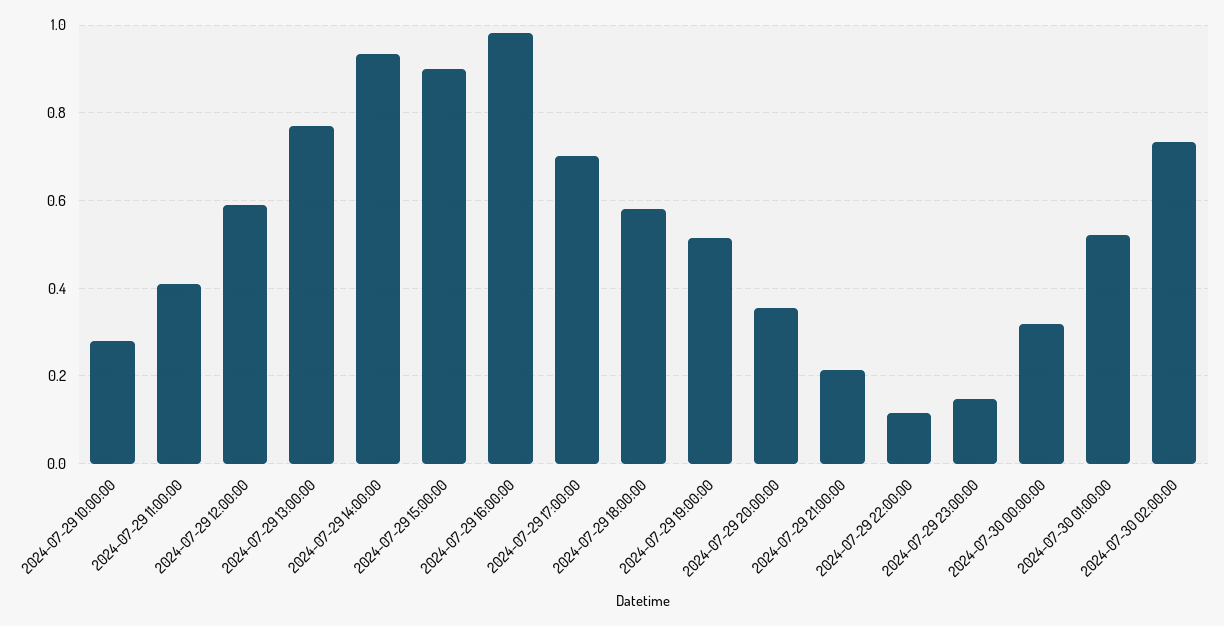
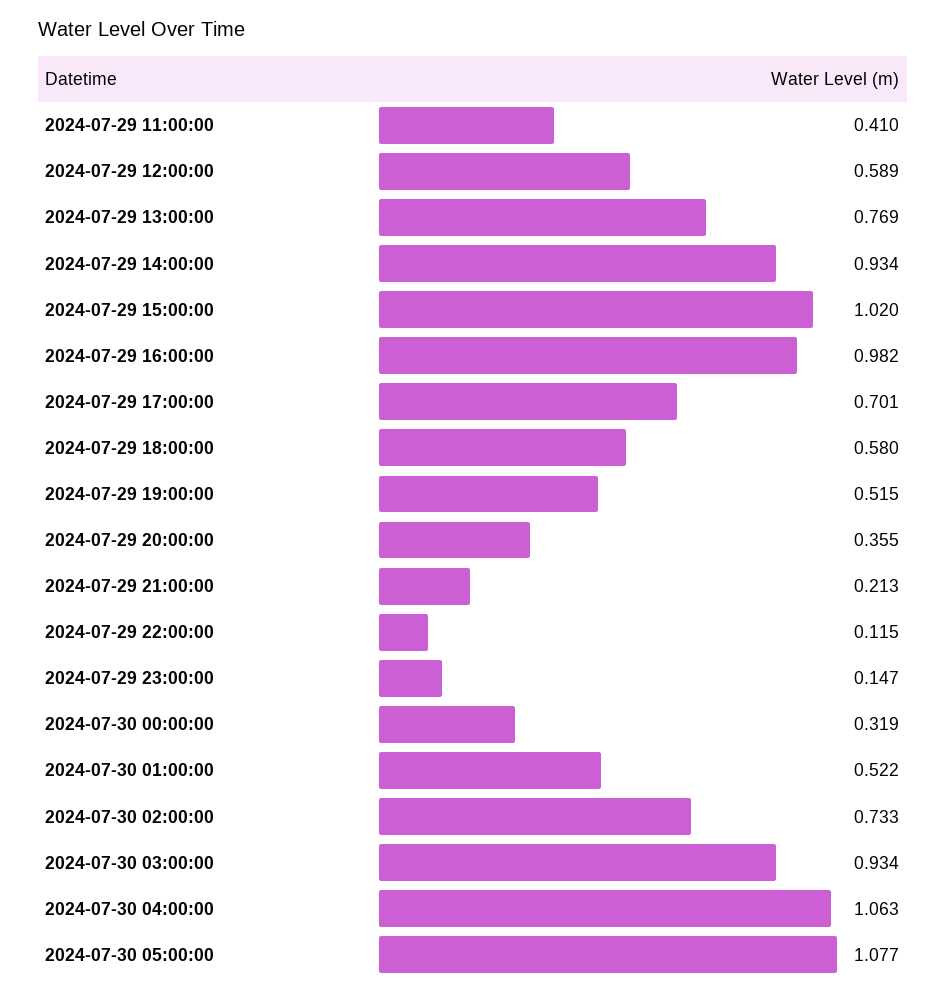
2024-07-29 10:00:00: 0.28 -> none
2024-07-29 15:00:00: 0.9 -> 1.02
2024-07-30 03:00:00: none -> 0.934
2024-07-30 04:00:00: none -> 1.063
2024-07-30 05:00:00: none -> 1.077

